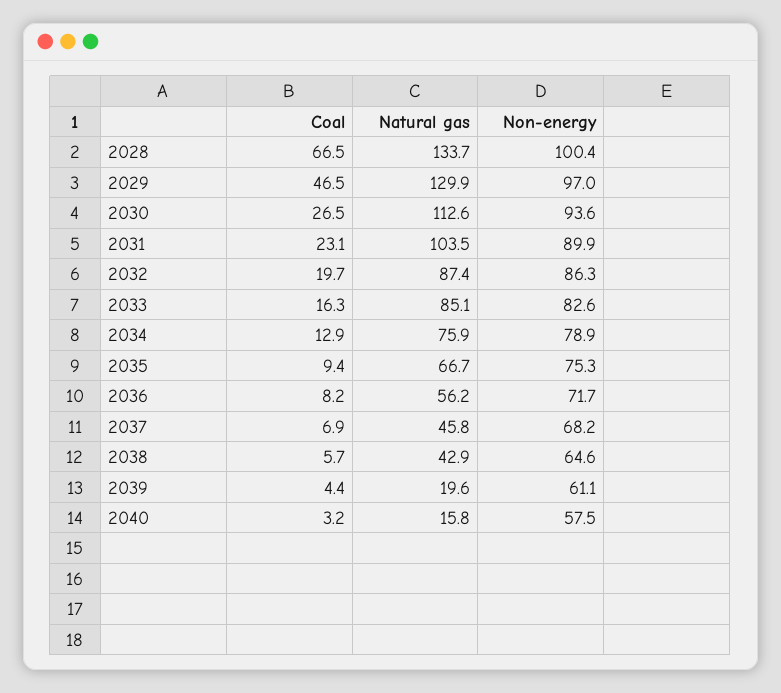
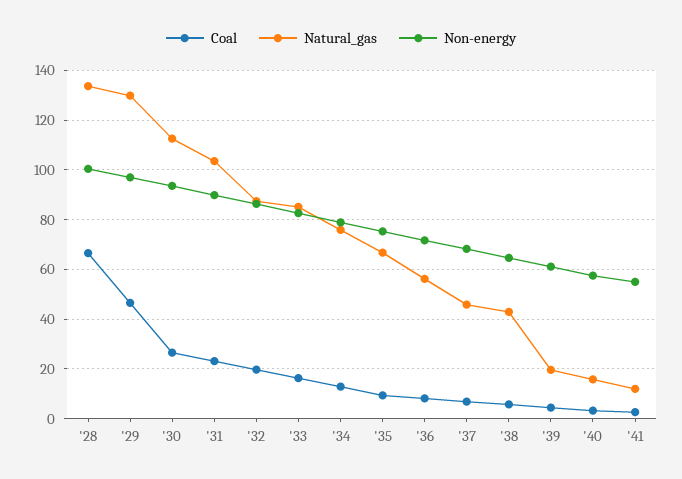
Coal, '41: none -> 2.5
Natural gas, '41: none -> 12.5
Non-energy, '41: none -> 55

